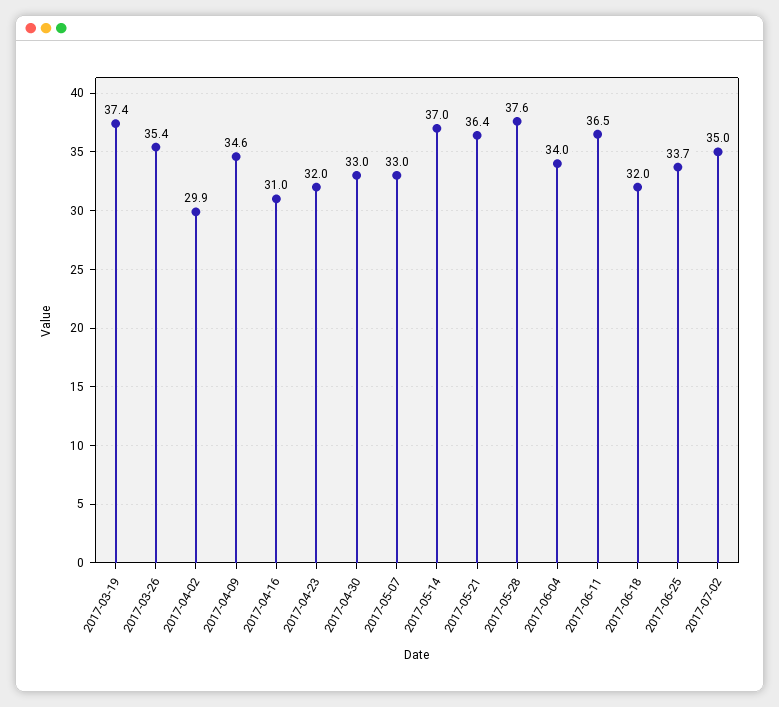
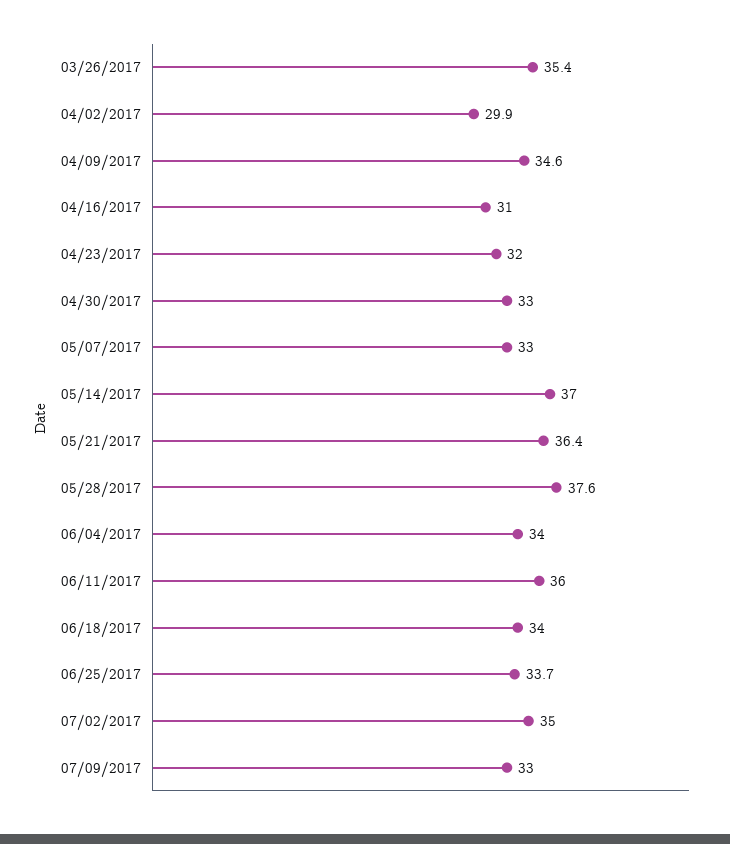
2017-03-19: 37.4 -> none
2017-06-11: 36.5 -> 36
2017-06-18: 32 -> 34
07/09/2017: none -> 33

